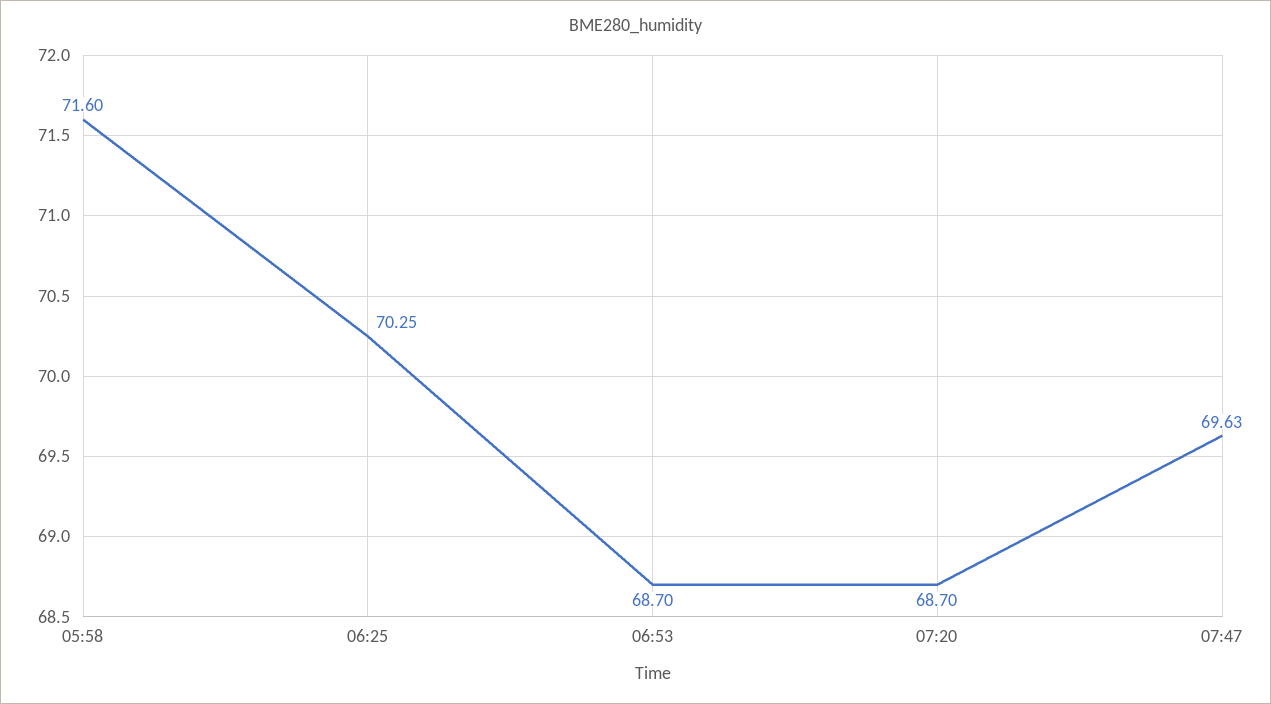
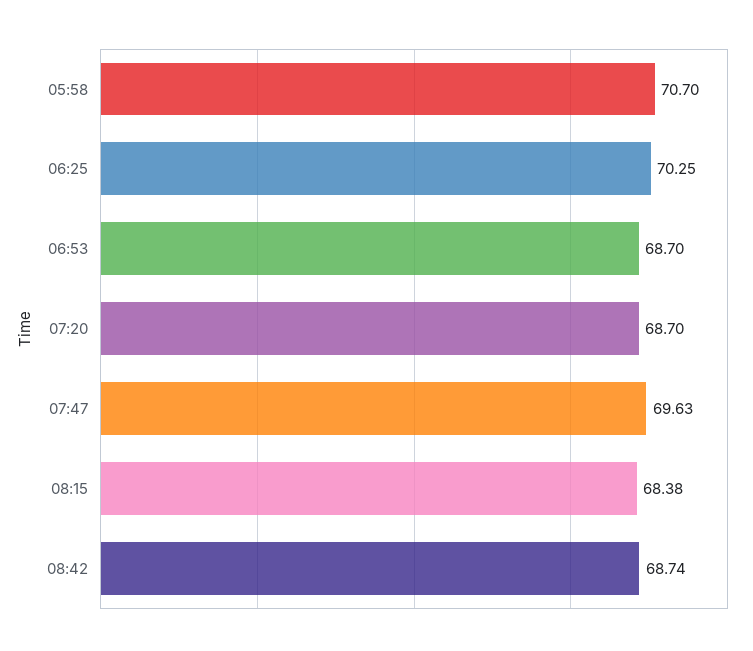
05:58: 71.6 -> 70.7
08:15: none -> 68.38
08:42: none -> 68.74

